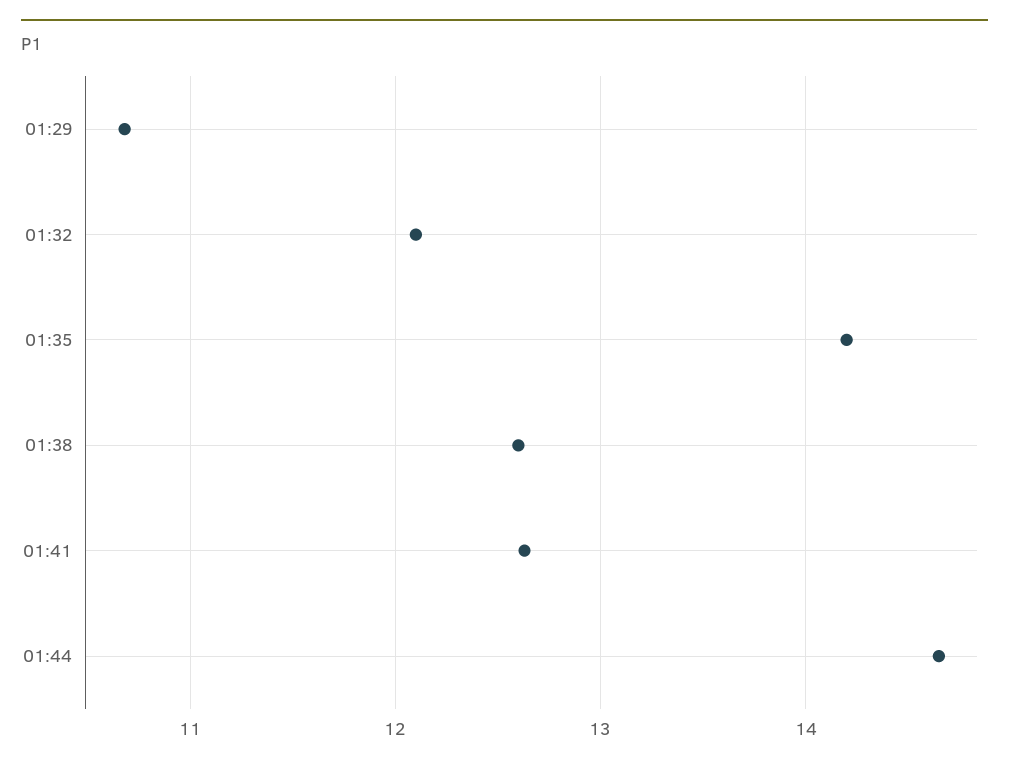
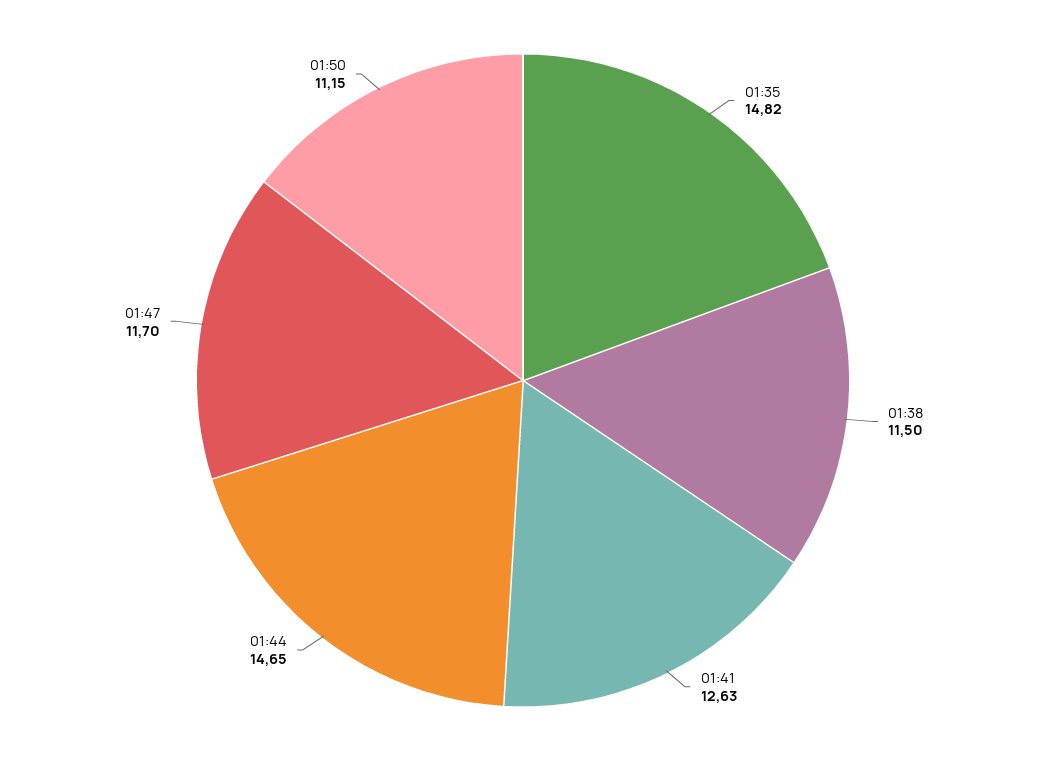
01:29: 10.7 -> none
01:32: 12.1 -> none
01:35: 14.2 -> 14.82
01:38: 12.6 -> 11.5
01:47: none -> 11.7
01:50: none -> 11.15

